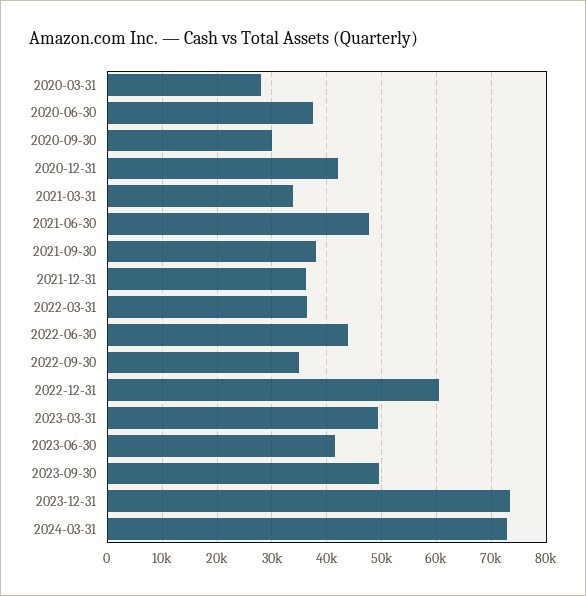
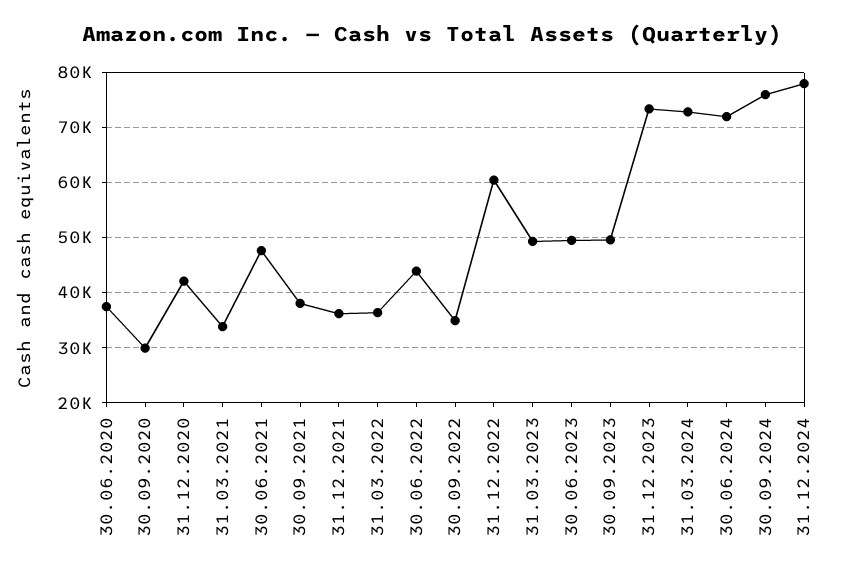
2020-03-31: 28000 -> none
2023-06-30: 42000 -> 50000
30.06.2024: none -> 72000
30.09.2024: none -> 76000
31.12.2024: none -> 78000

